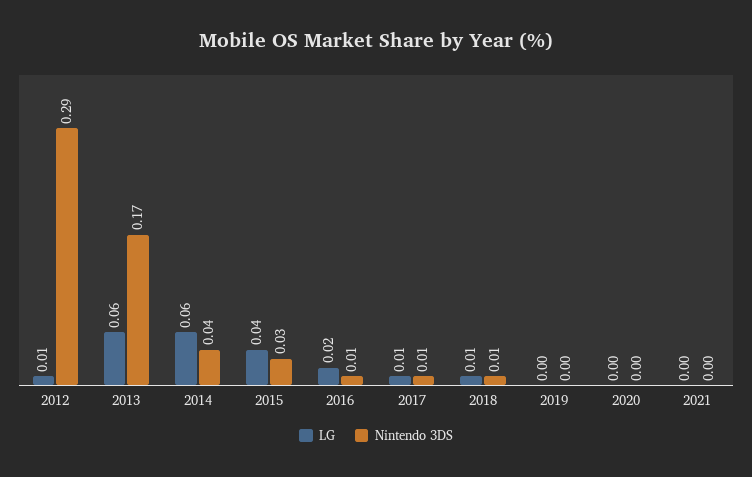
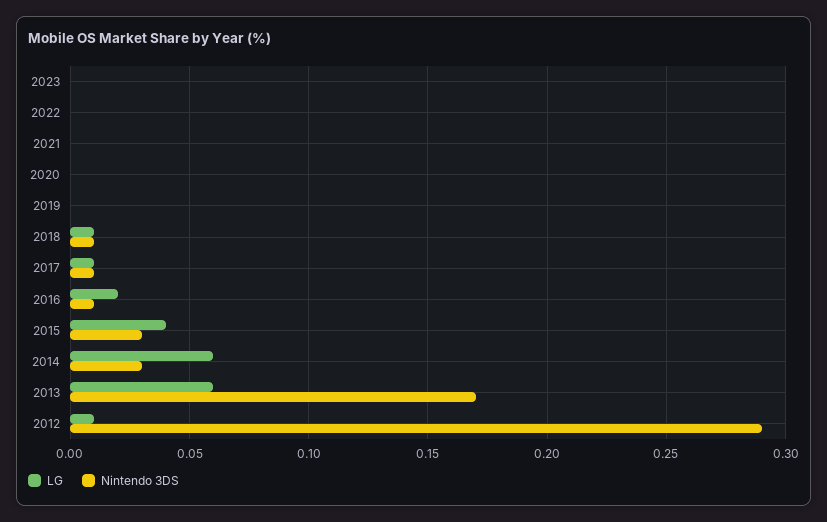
Nintendo 3DS, 2014: 0.04 -> 0.03
LG, 2023: none -> 0
Nintendo 3DS, 2023: none -> 0
LG, 2022: none -> 0
Nintendo 3DS, 2022: none -> 0

